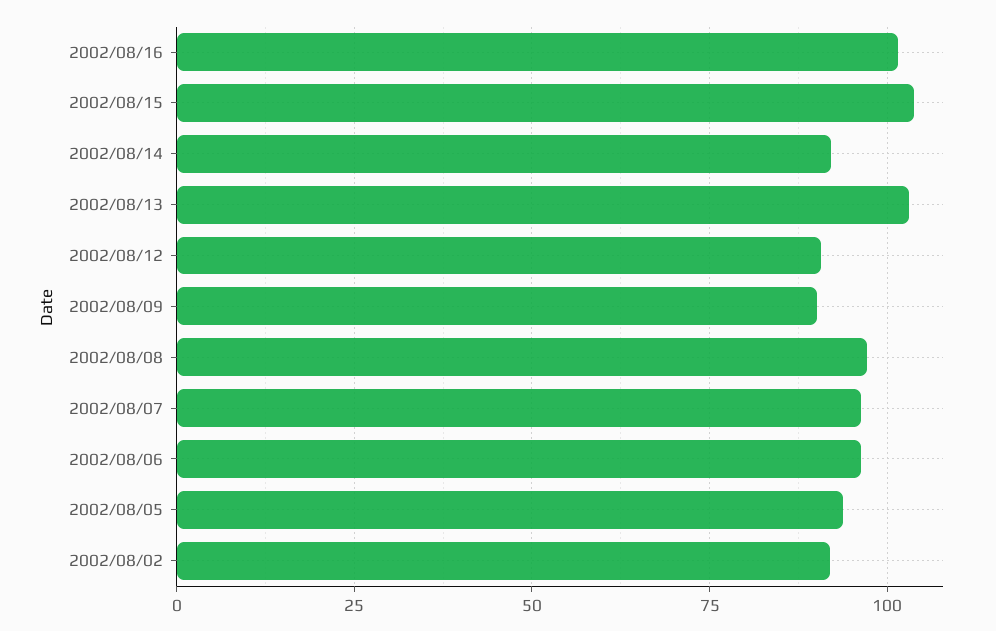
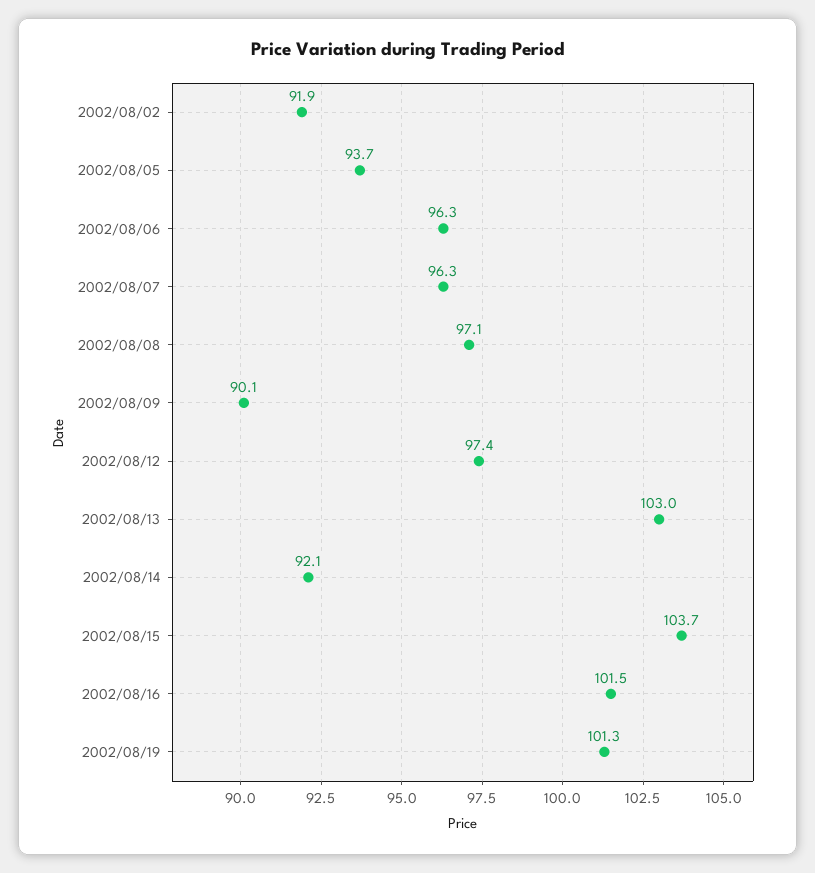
2002/08/12: 90 -> 97.4
2002/08/19: none -> 101.3

